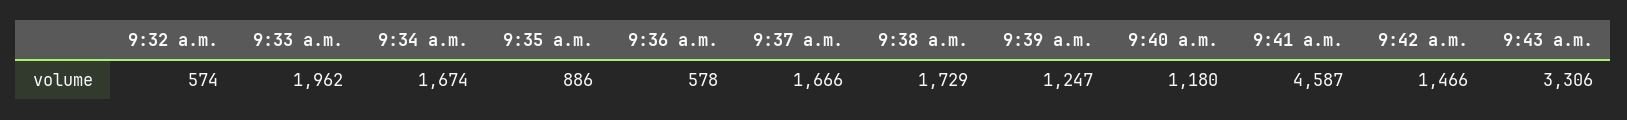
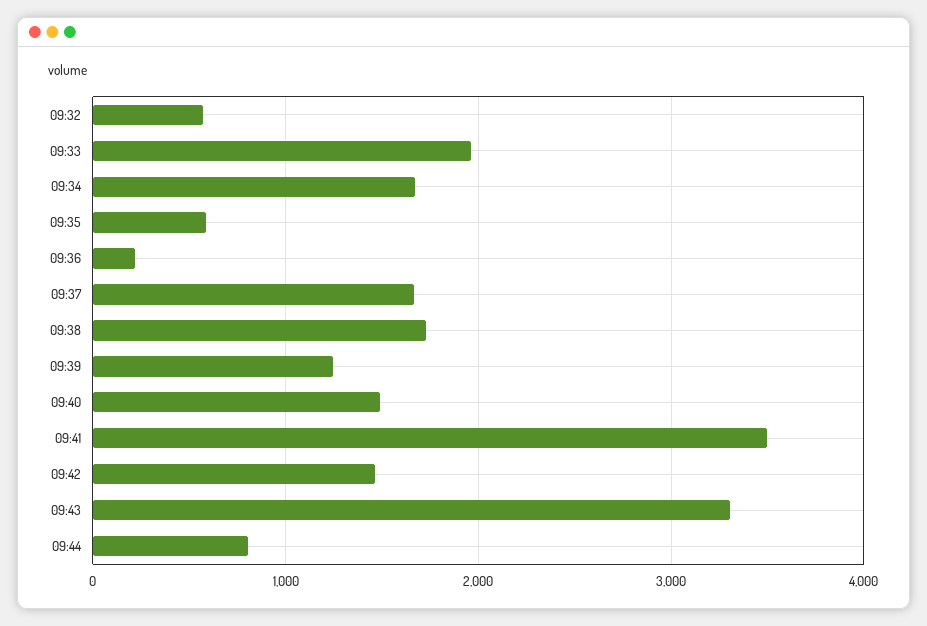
9:35 a.m.: 886 -> 600
9:36 a.m.: 578 -> 200
9:40 a.m.: 1180 -> 1500
9:41 a.m.: 4587 -> 3500
09:44: none -> 800

